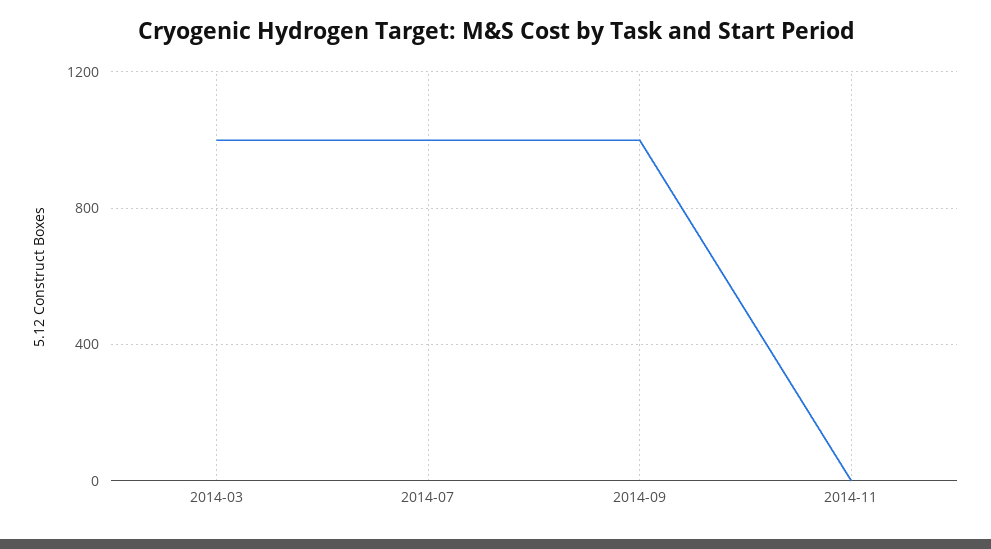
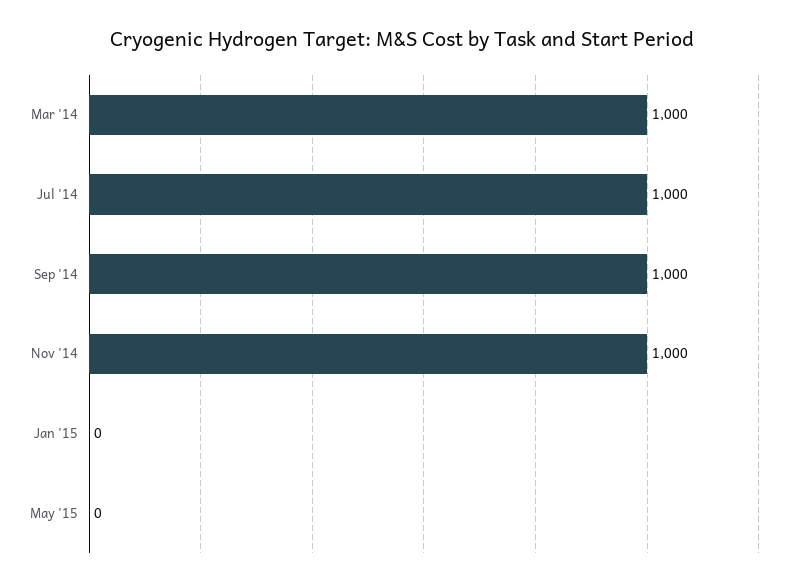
2014-11: 0 -> 1000
Jan '15: none -> 0
May '15: none -> 0

